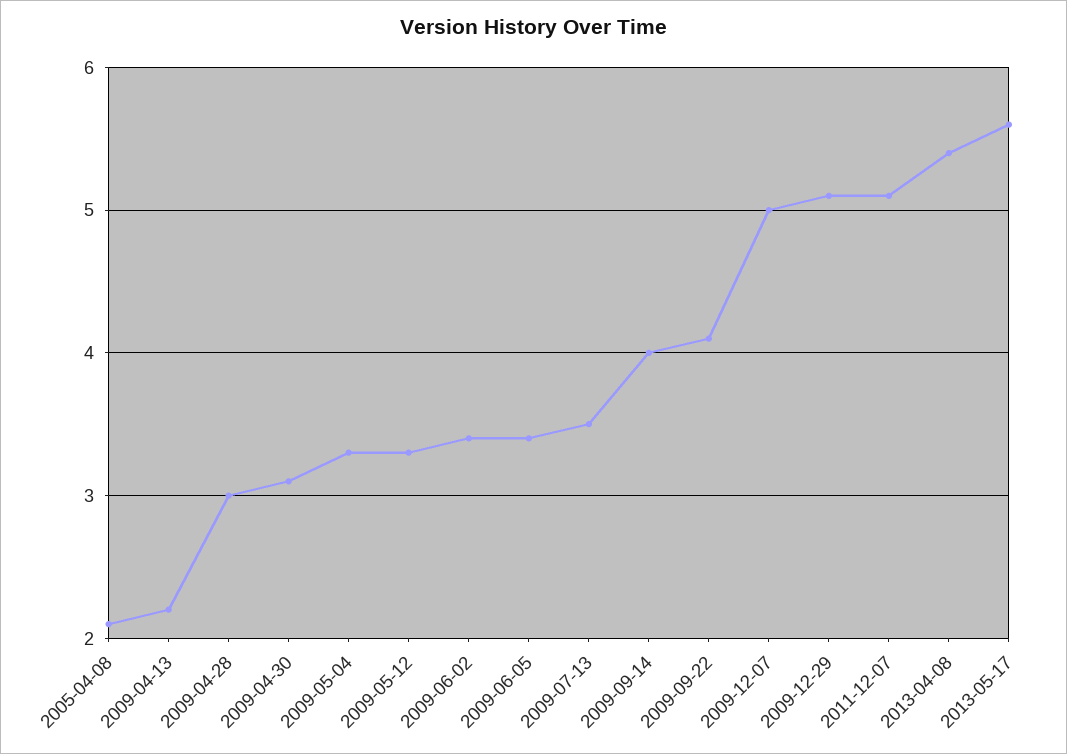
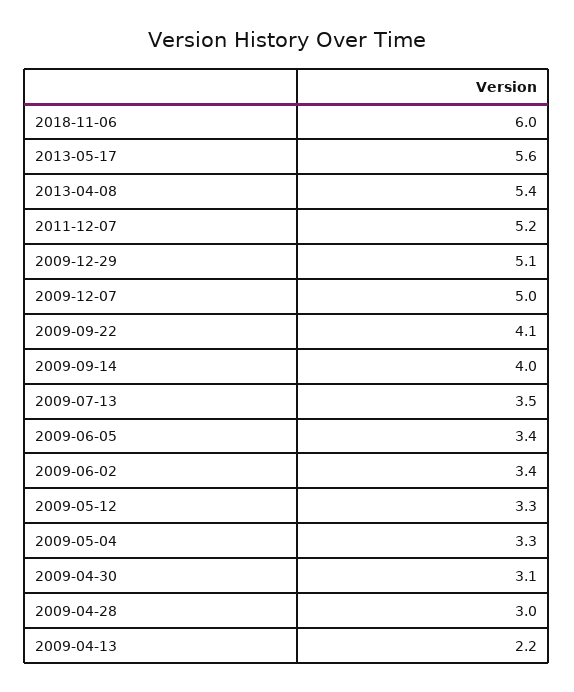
2005-04-08: 2.1 -> none
2011-12-07: 5.1 -> 5.2
2018-11-06: none -> 6

